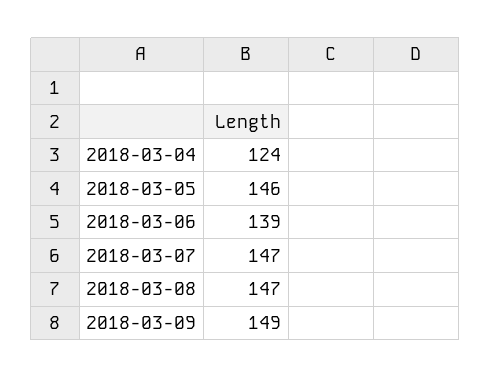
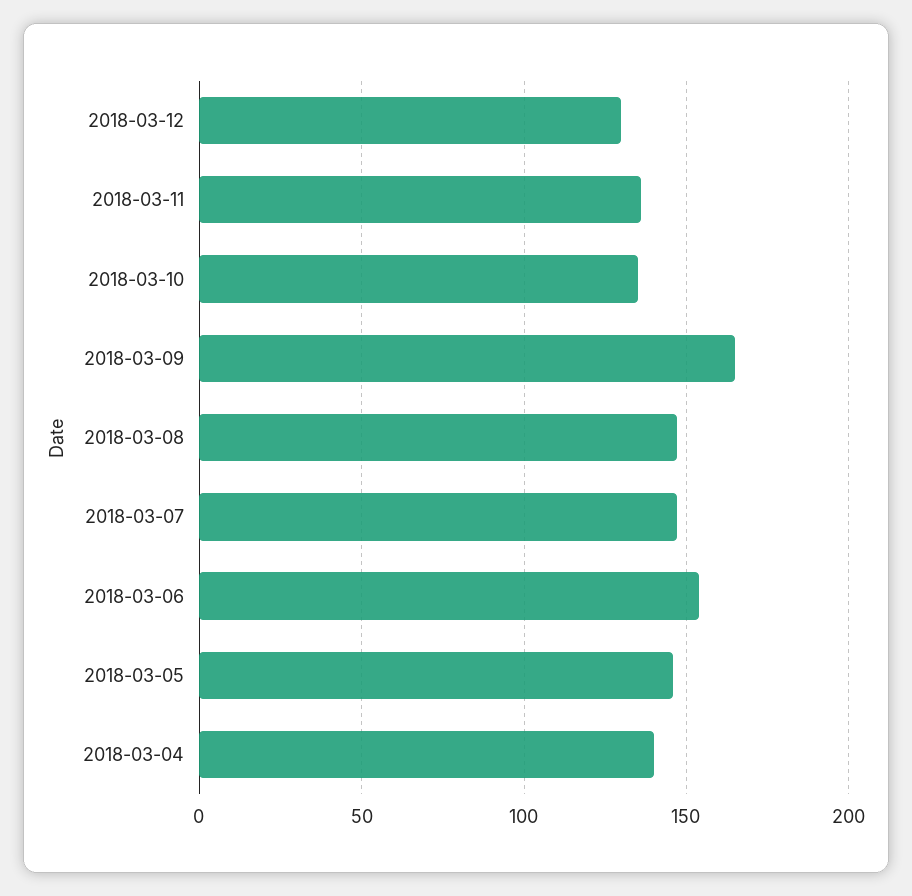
2018-03-04: 124 -> 140
2018-03-06: 139 -> 155
2018-03-09: 149 -> 165
2018-03-12: none -> 130
2018-03-11: none -> 135
2018-03-10: none -> 135

